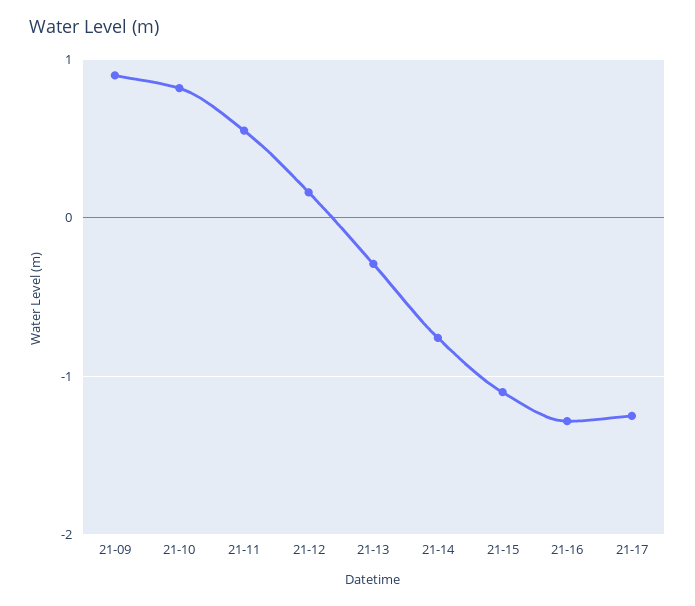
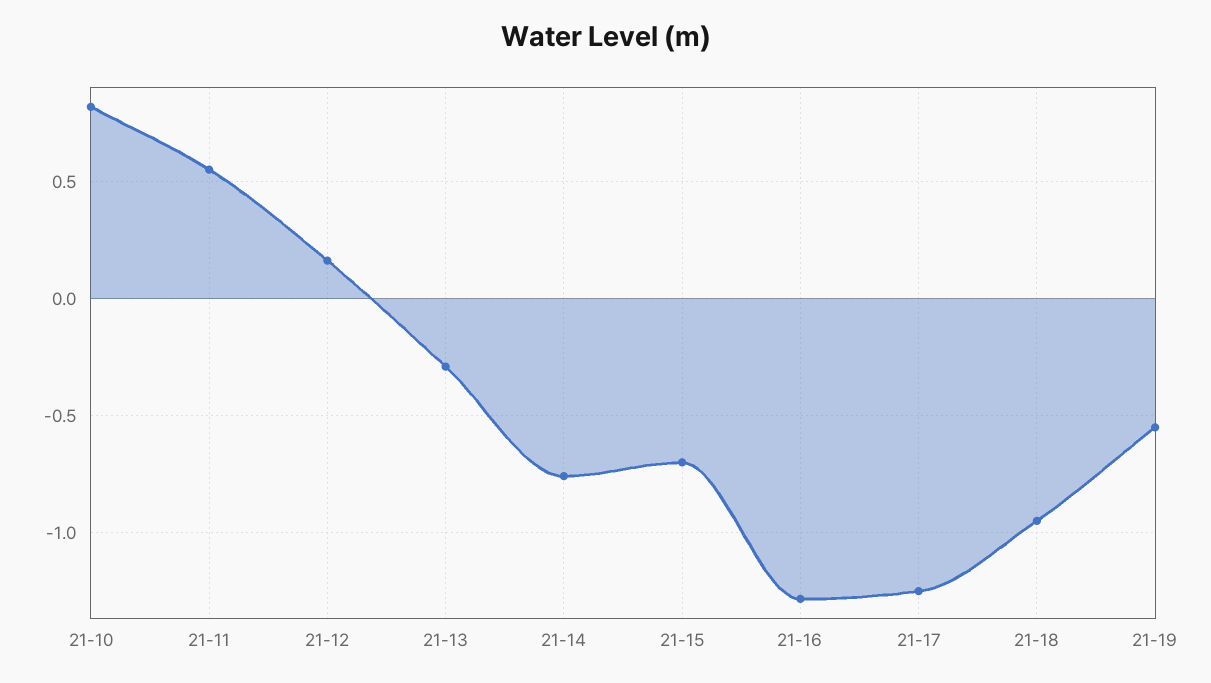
21-09: 0.9 -> none
21-15: -1.1 -> -0.7
21-18: none -> -0.95
21-19: none -> -0.55

